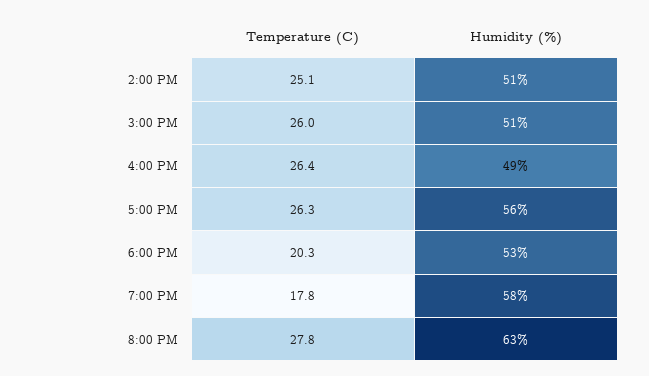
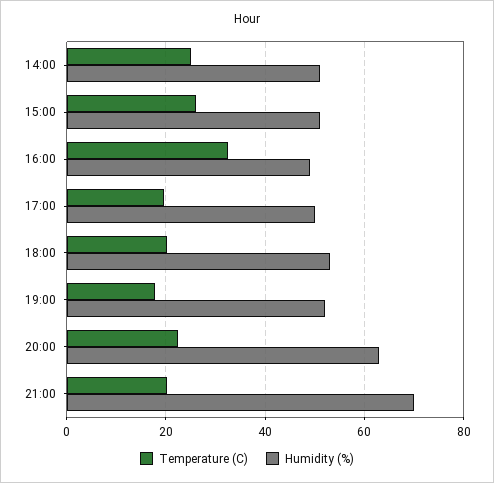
Temperature (C), 4:00 PM: 26.4 -> 32
Temperature (C), 5:00 PM: 26.3 -> 20
Humidity (%), 5:00 PM: 56 -> 50
Humidity (%), 7:00 PM: 58 -> 52
Temperature (C), 8:00 PM: 27.8 -> 22
Temperature (C), 21:00: none -> 20
Humidity (%), 21:00: none -> 70

